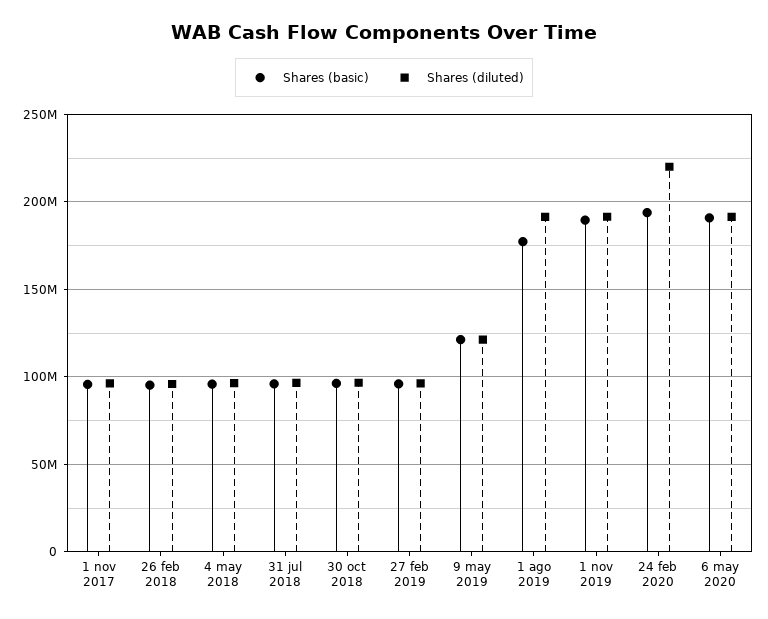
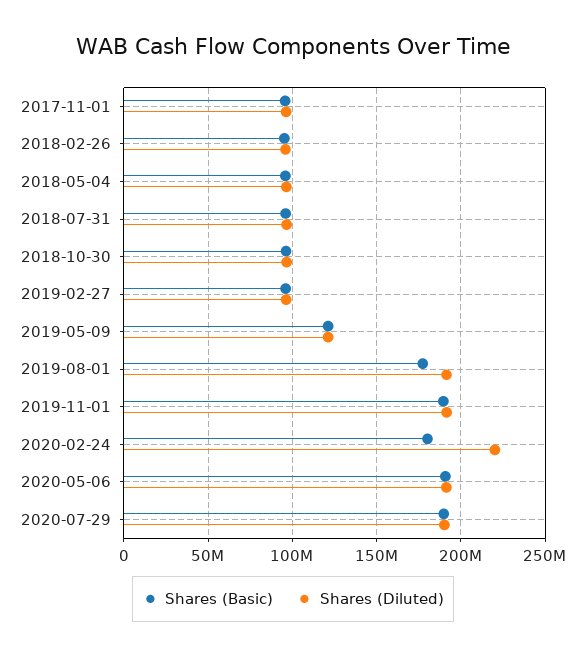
Shares (basic), 24 feb 2020: 195000000 -> 180000000
Shares (basic), 2020-07-29: none -> 190000000
Shares (diluted), 2020-07-29: none -> 190000000

